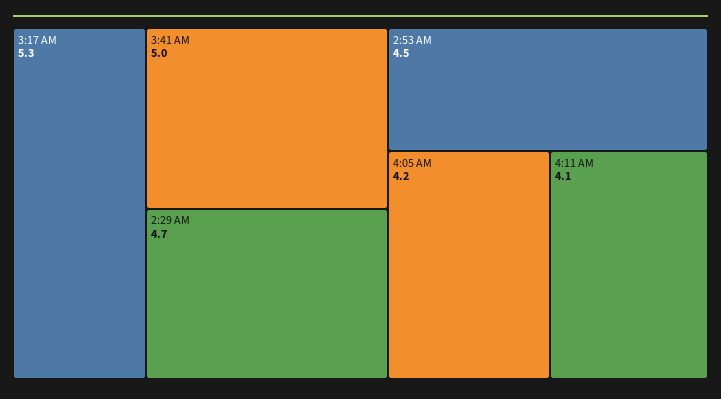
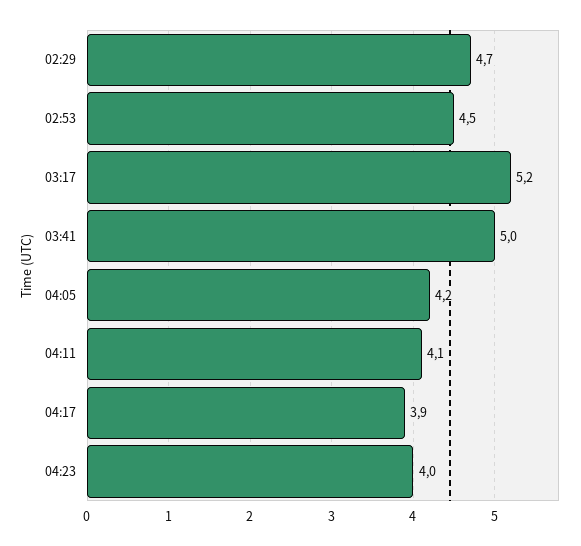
3:17 AM: 5.3 -> 5.2
04:17: none -> 3.9
04:23: none -> 4

